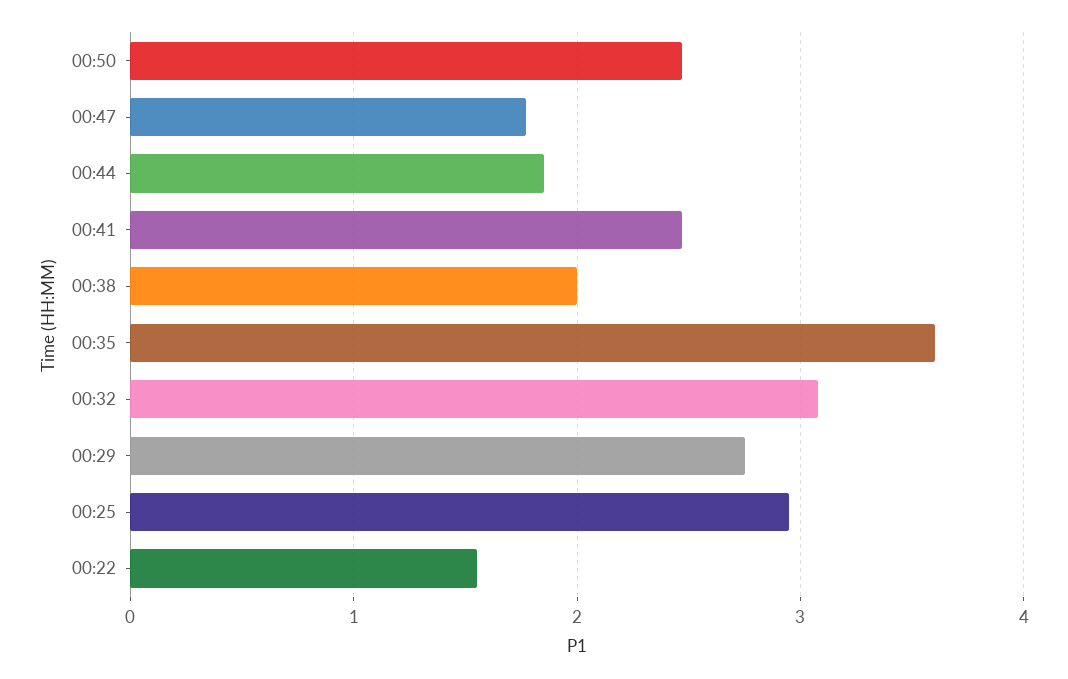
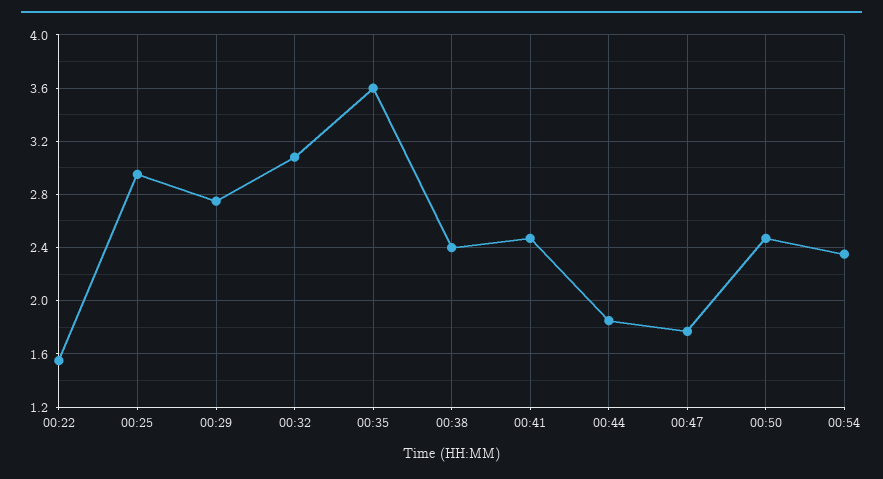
00:38: 2 -> 2.4
00:54: none -> 2.35

